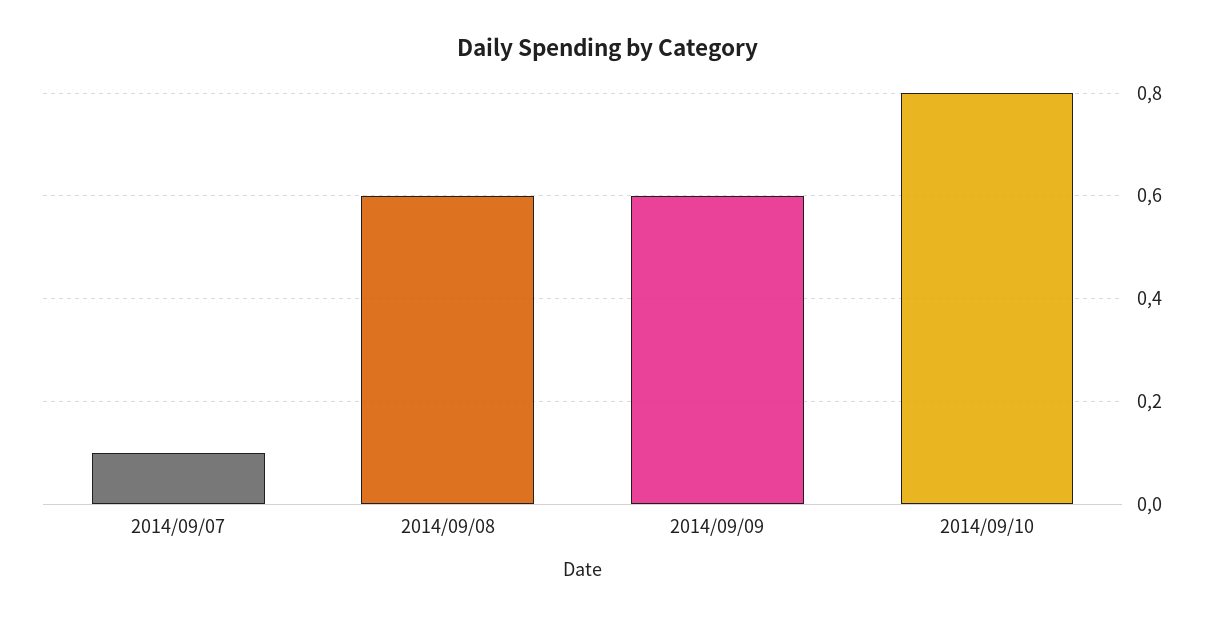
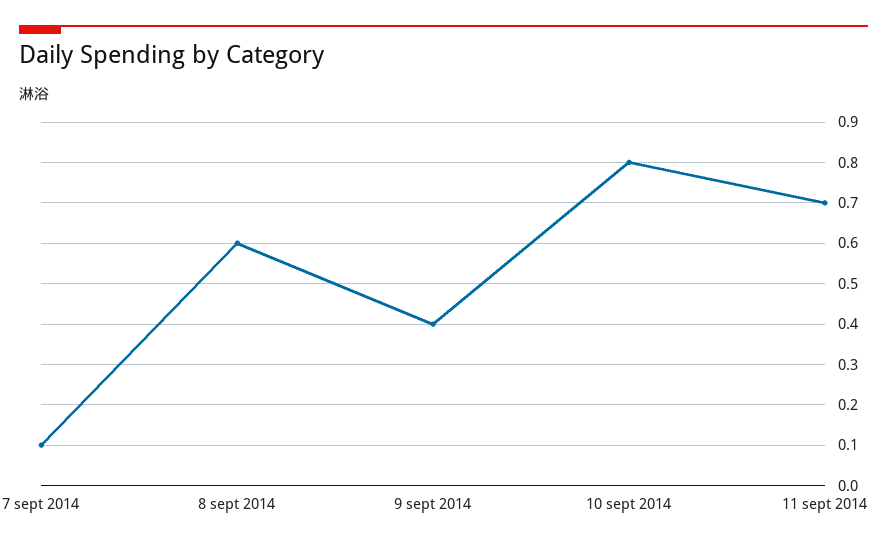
2014/09/09: 0.6 -> 0.4
11 sept 2014: none -> 0.7

